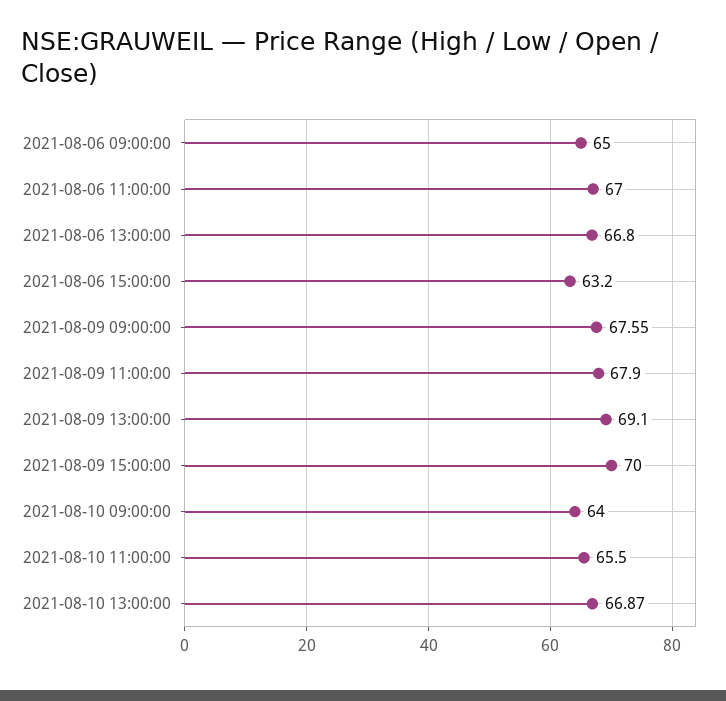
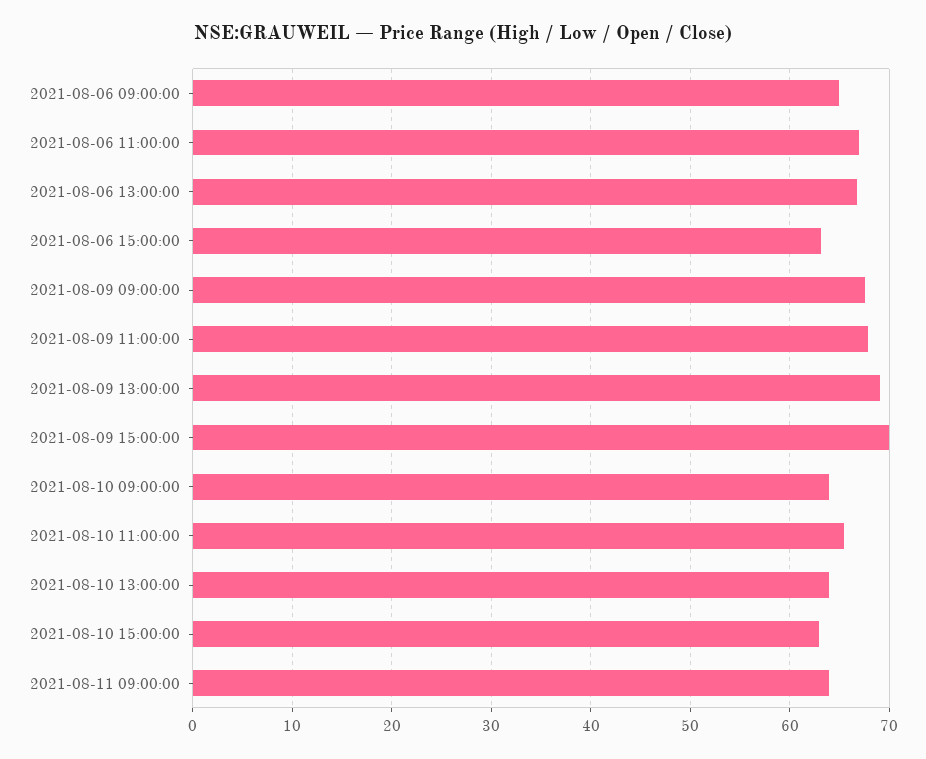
2021-08-10 13:00:00: 66.87 -> 64
2021-08-10 15:00:00: none -> 63
2021-08-11 09:00:00: none -> 64

